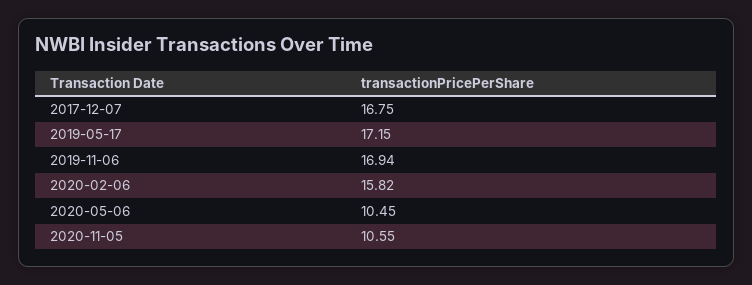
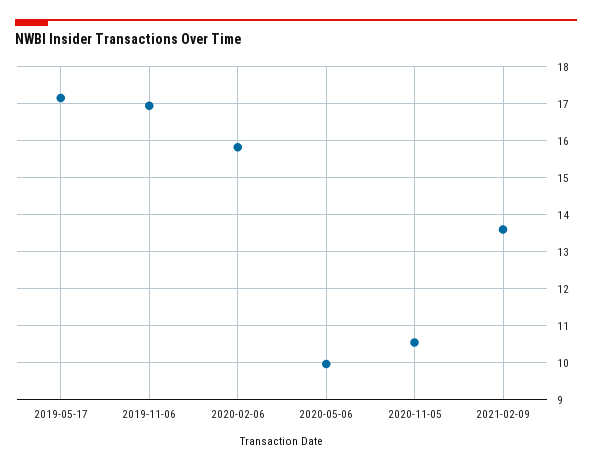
2017-12-07: 16.75 -> none
2020-05-06: 10.45 -> 10
2021-02-09: none -> 13.6

